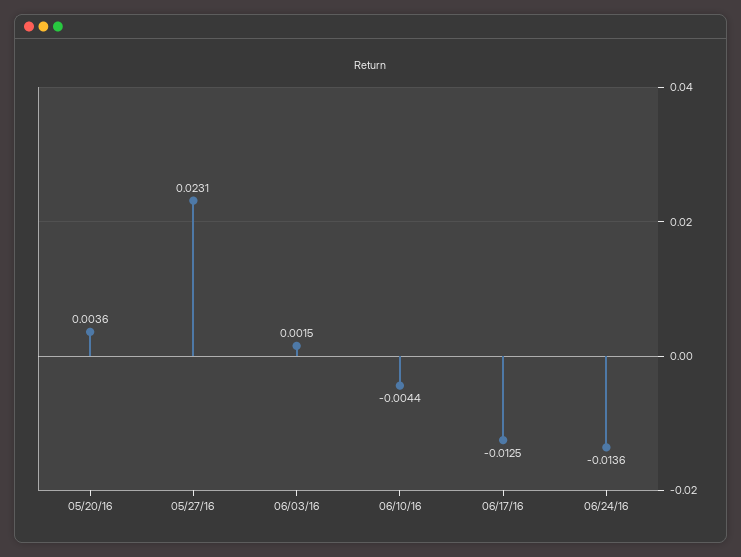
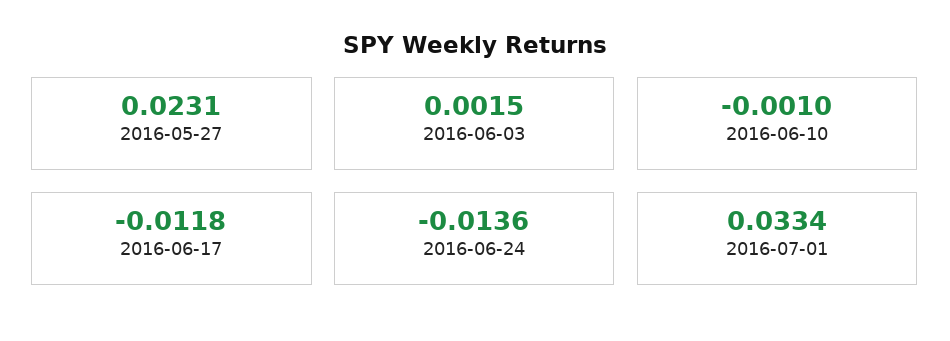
05/20/16: 0.0036 -> none
06/10/16: -0.0044 -> -0.001
06/17/16: -0.0125 -> -0.0118
2016-07-01: none -> 0.0334

